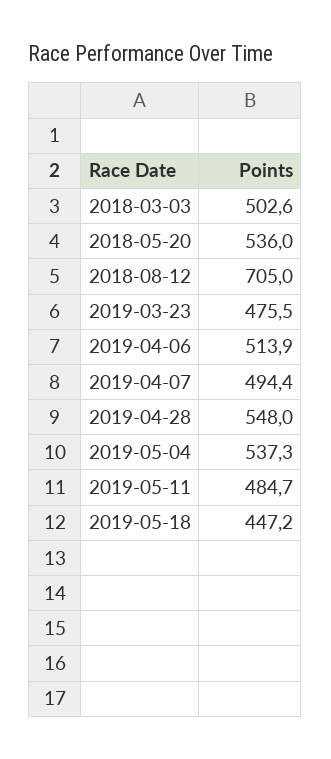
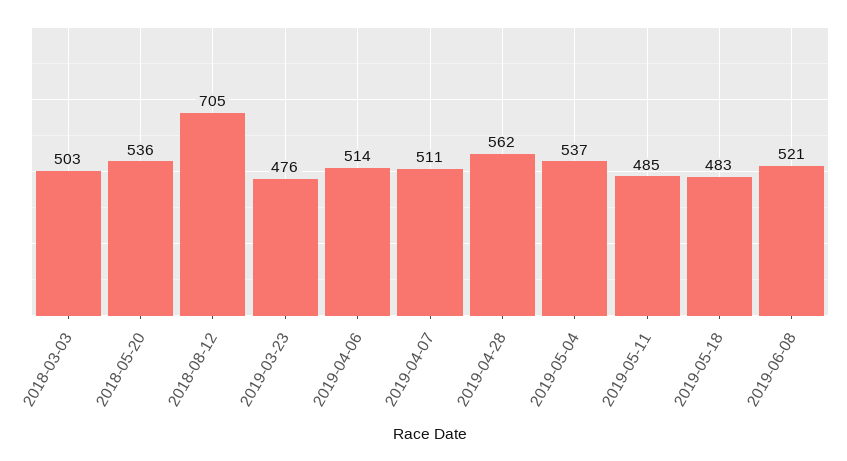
2019-04-07: 494.4 -> 511
2019-04-28: 548 -> 562
2019-05-18: 447.2 -> 483
2019-06-08: none -> 521

